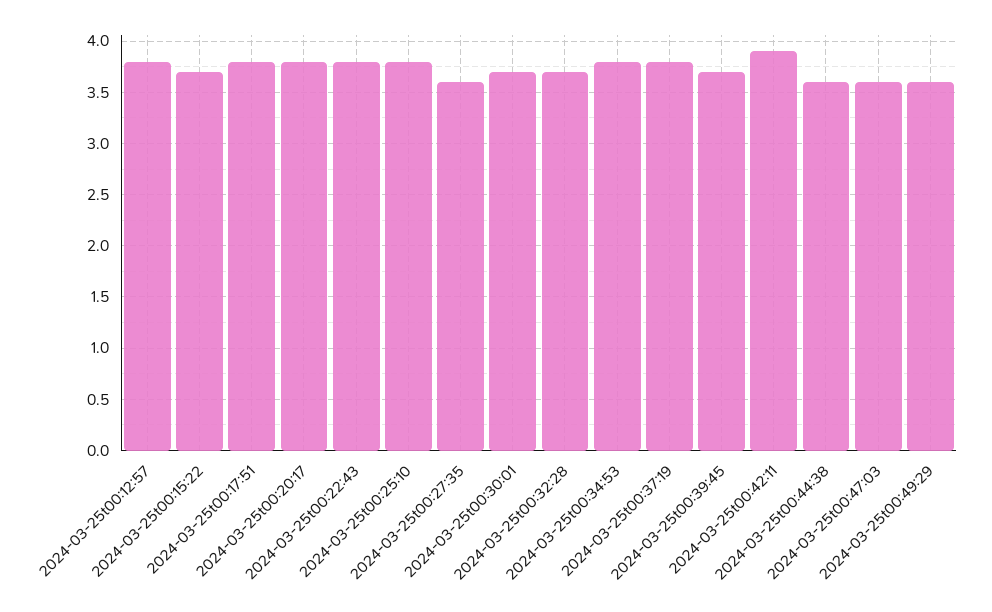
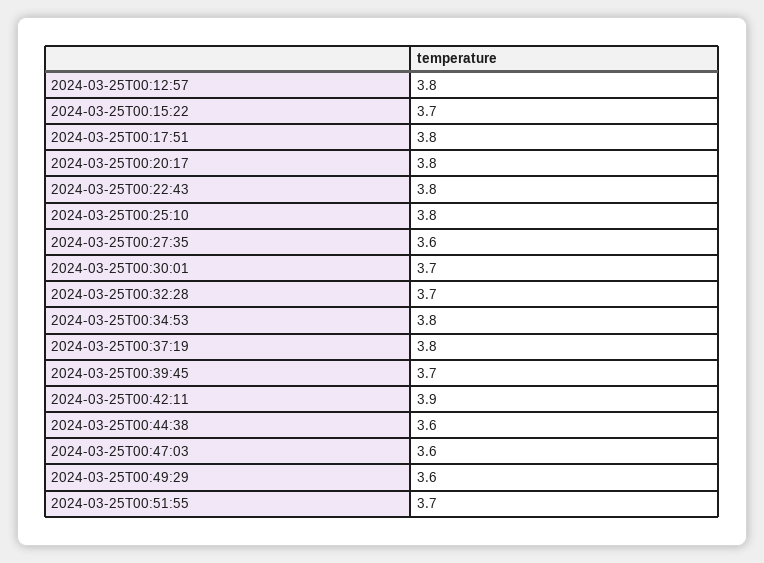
2024-03-25T00:51:55: none -> 3.7

